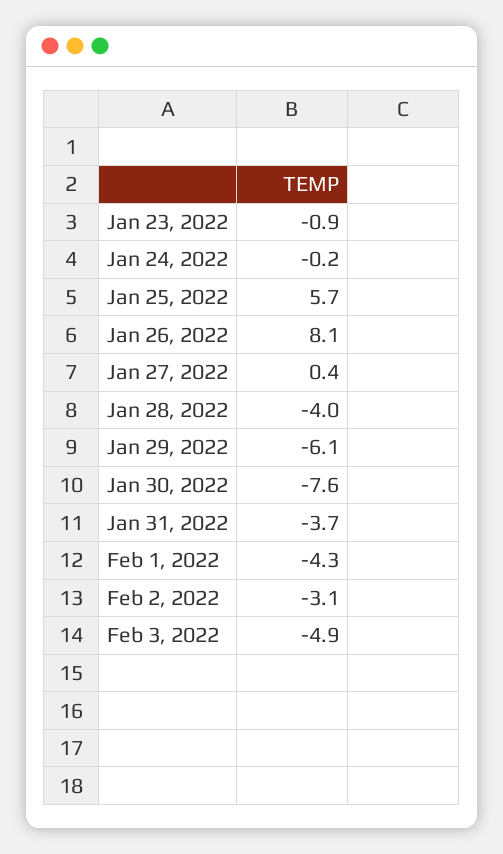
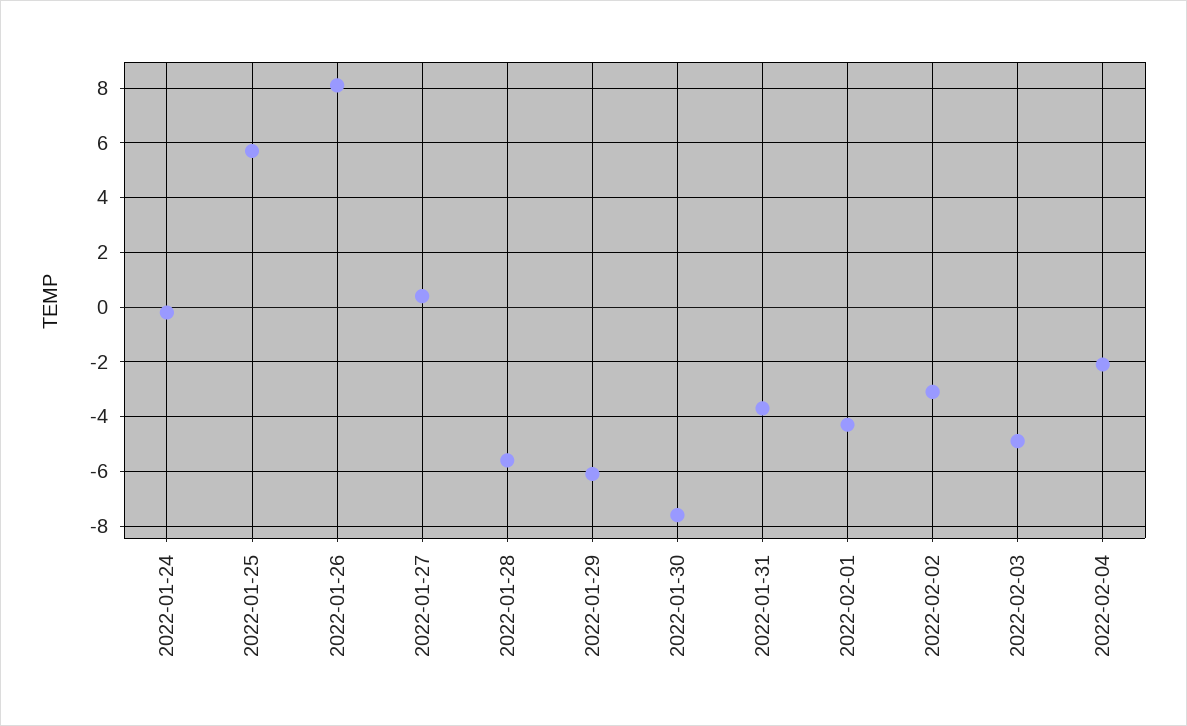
Jan 23, 2022: -0.9 -> none
Jan 28, 2022: -4 -> -5.5
2022-02-04: none -> -2

